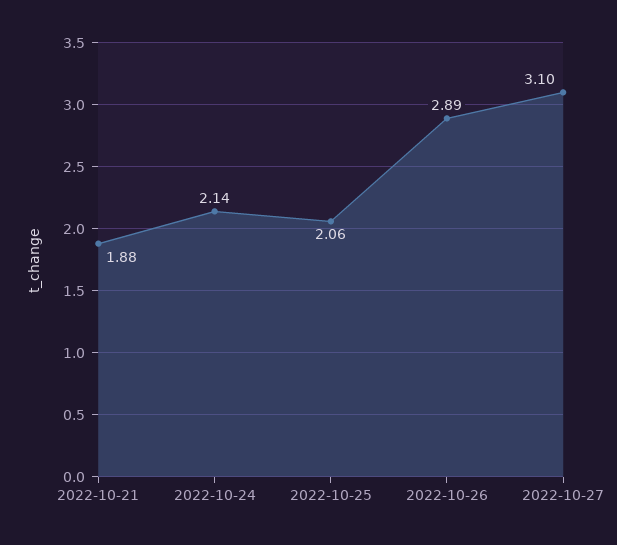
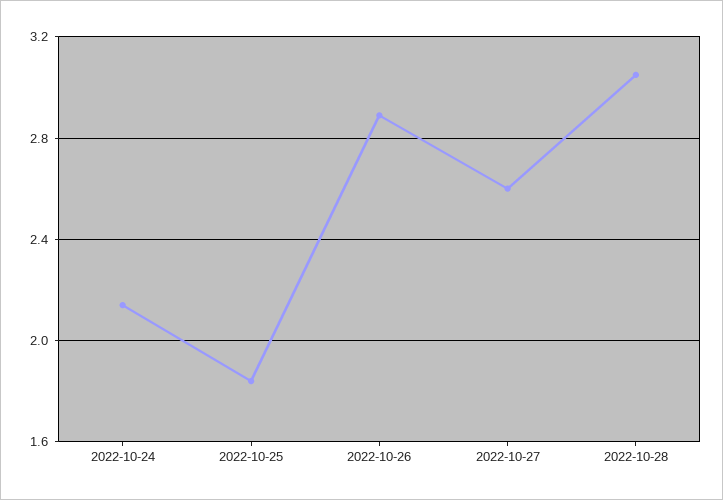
2022-10-21: 1.88 -> none
2022-10-25: 2.06 -> 1.85
2022-10-27: 3.1 -> 2.6
2022-10-28: none -> 3.05

